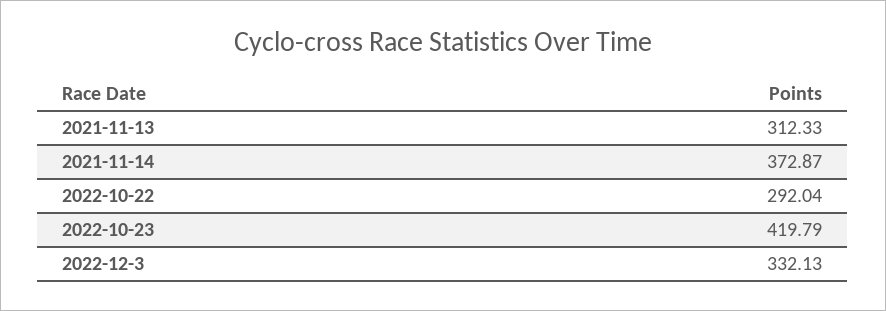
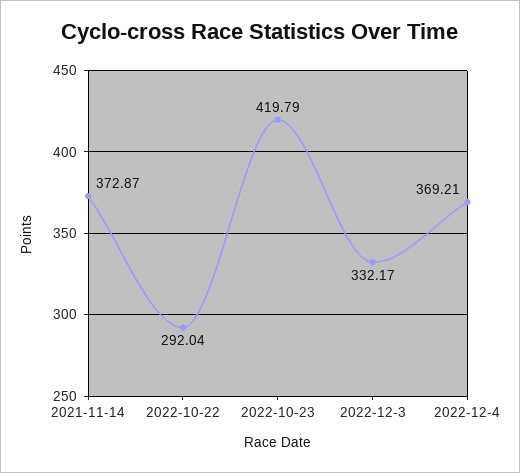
2021-11-13: 312.33 -> none
2022-12-3: 332.13 -> 332.17
2022-12-4: none -> 369.21

